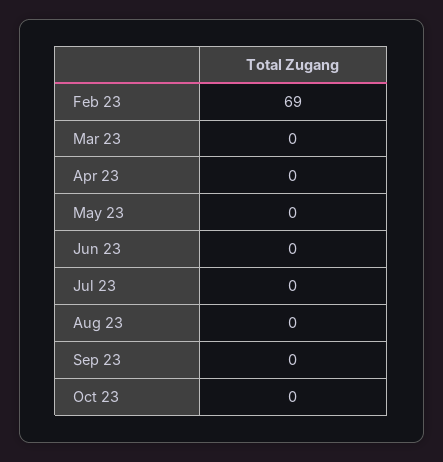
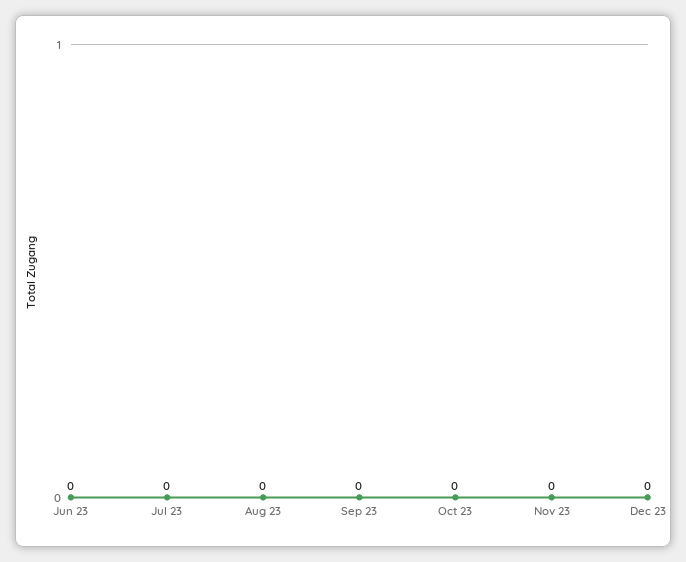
Feb 23: 69 -> none
Mar 23: 0 -> none
Apr 23: 0 -> none
May 23: 0 -> none
Nov 23: none -> 0
Dec 23: none -> 0

